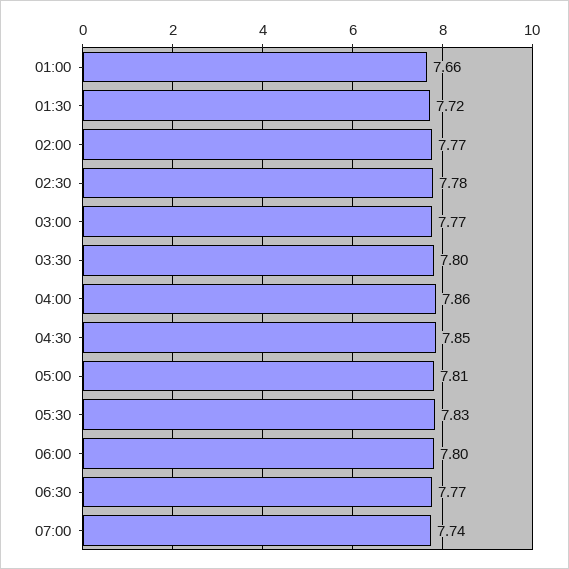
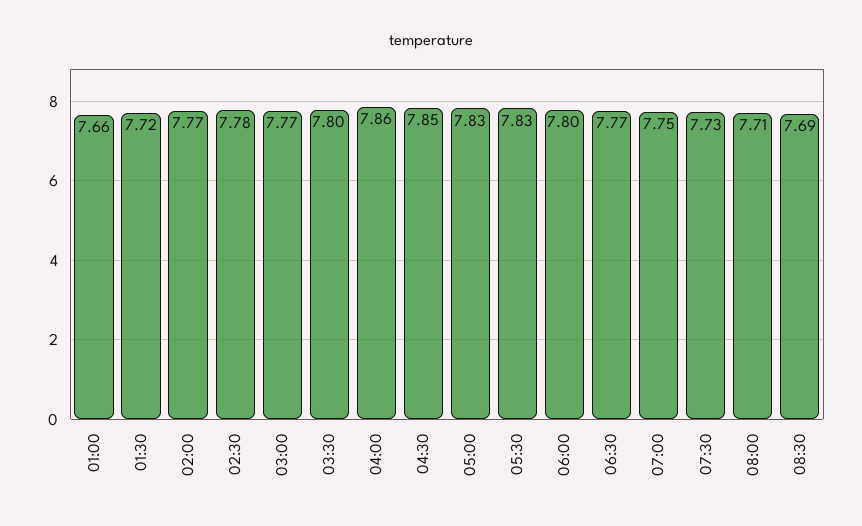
05:00: 7.81 -> 7.83
07:00: 7.74 -> 7.75
07:30: none -> 7.73
08:00: none -> 7.71
08:30: none -> 7.69

